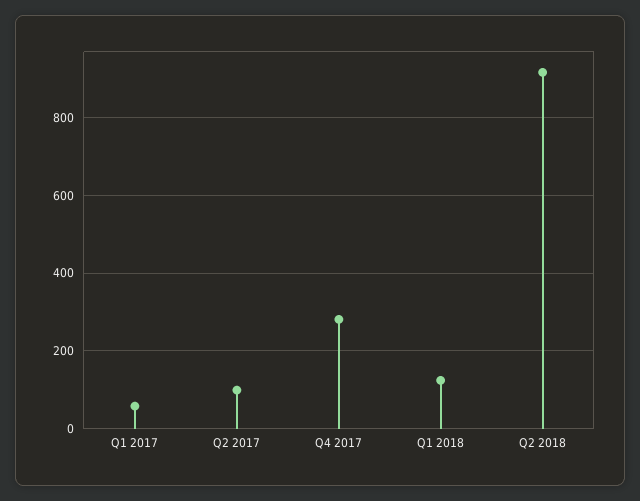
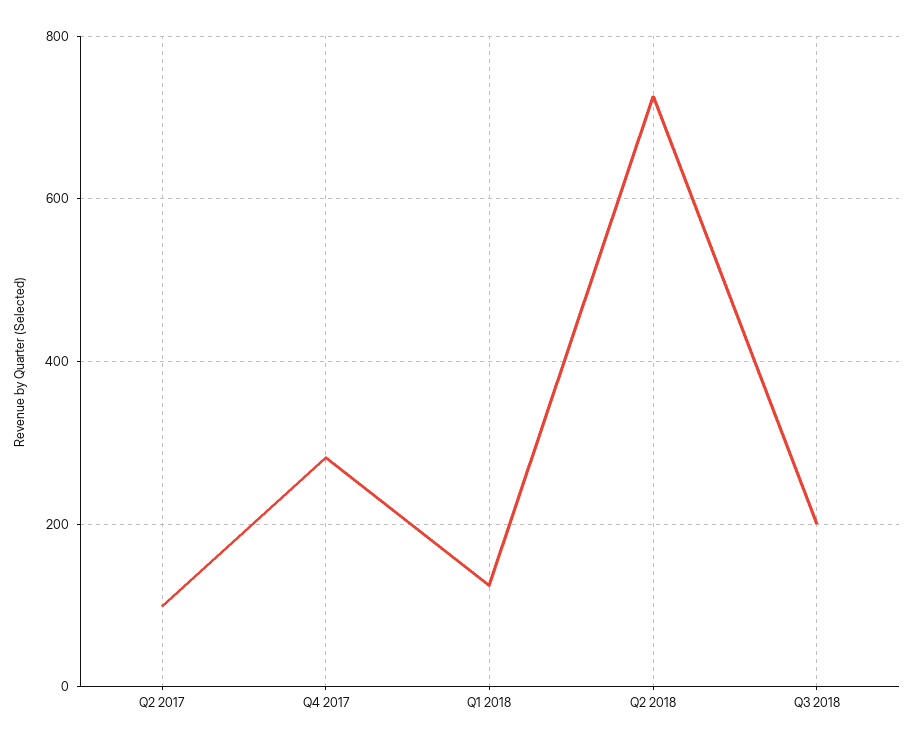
Q1 2017: 60 -> none
Q2 2018: 920 -> 720
Q3 2018: none -> 200

